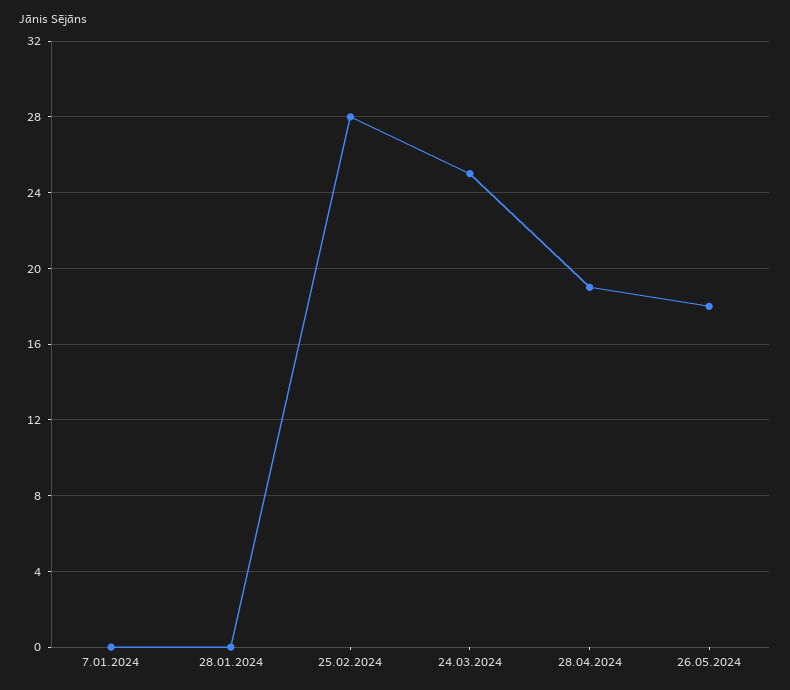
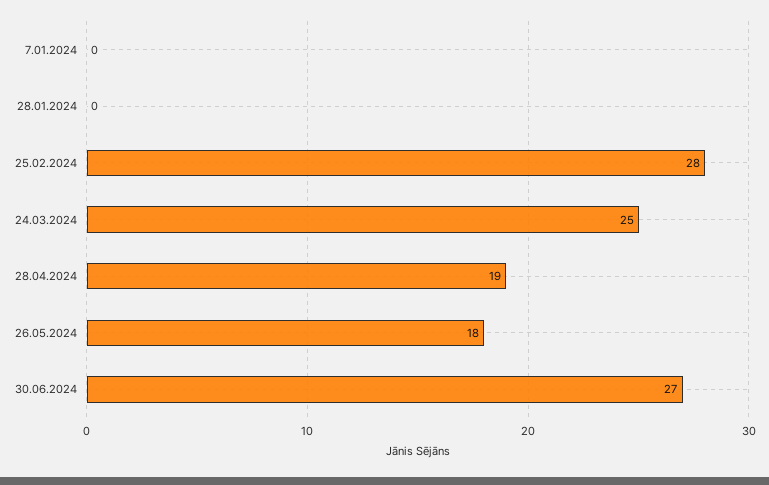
30.06.2024: none -> 27

